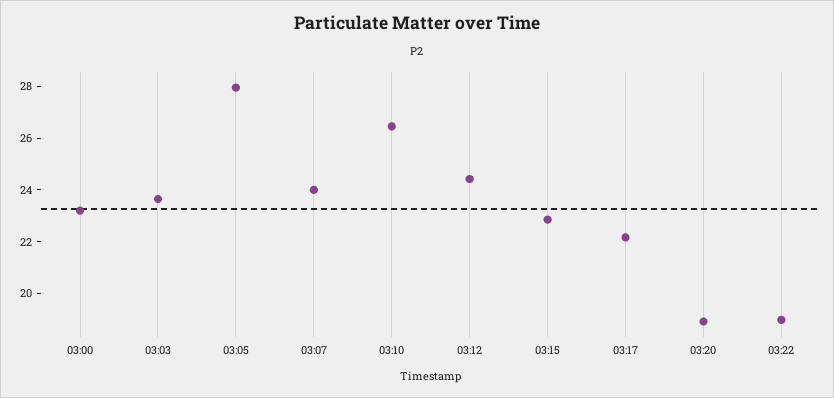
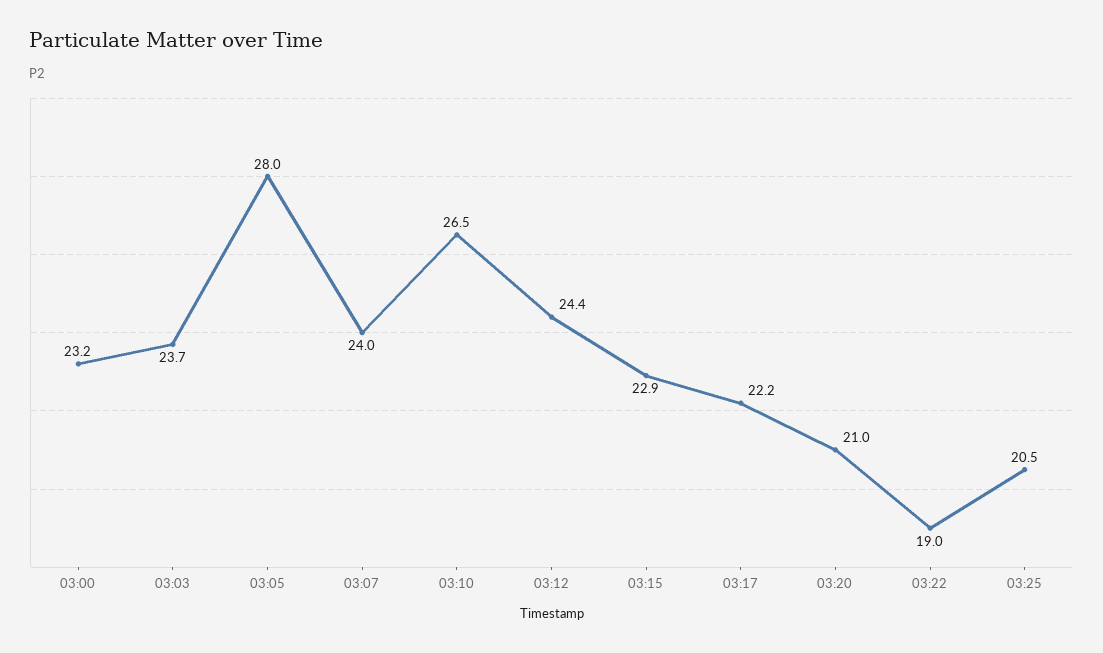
03:20: 19 -> 21
03:25: none -> 20.5

